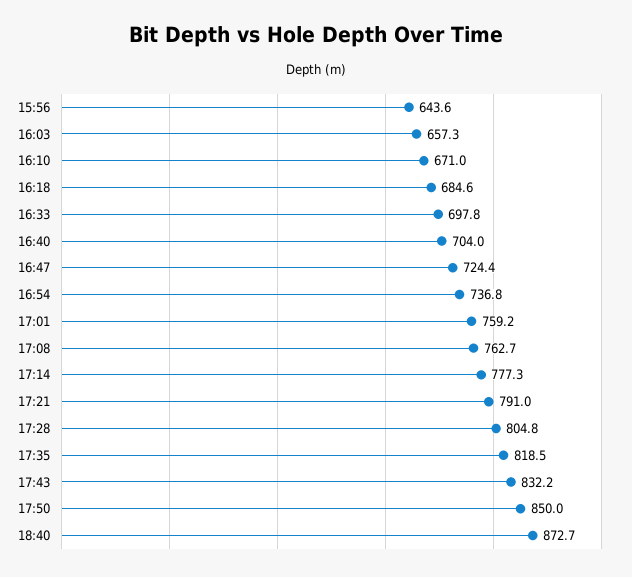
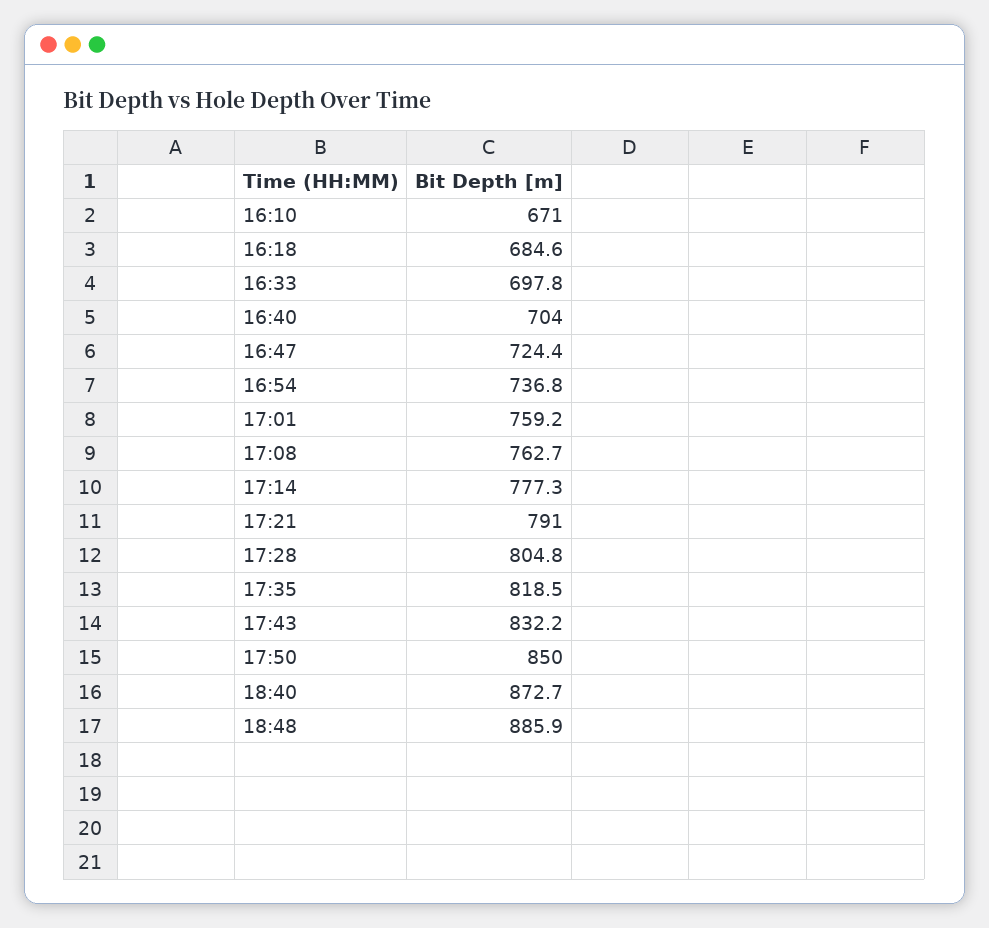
15:56: 643.6 -> none
16:03: 657.3 -> none
18:48: none -> 885.9

